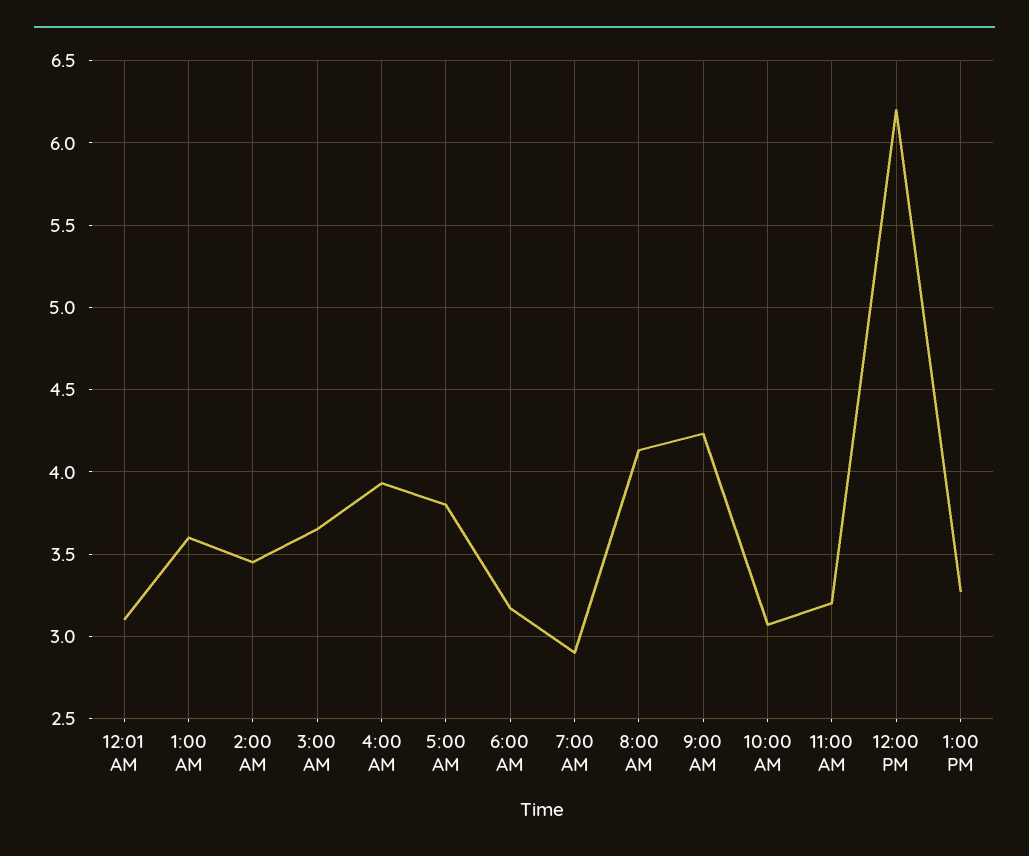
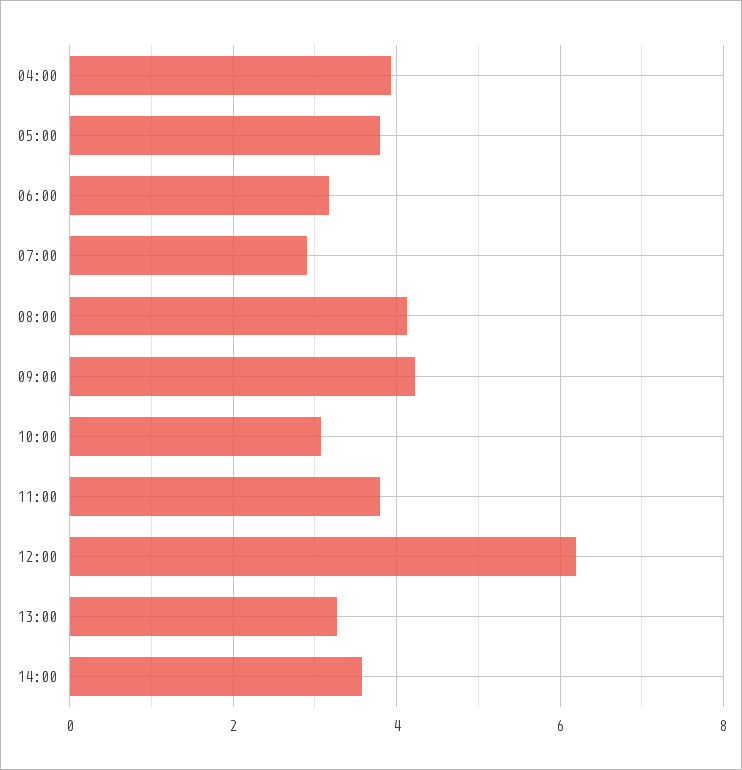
12:01 AM: 3.1 -> none
1:00 AM: 3.6 -> none
2:00 AM: 3.45 -> none
3:00 AM: 3.65 -> none
11:00 AM: 3.2 -> 3.8
14:00: none -> 3.6

